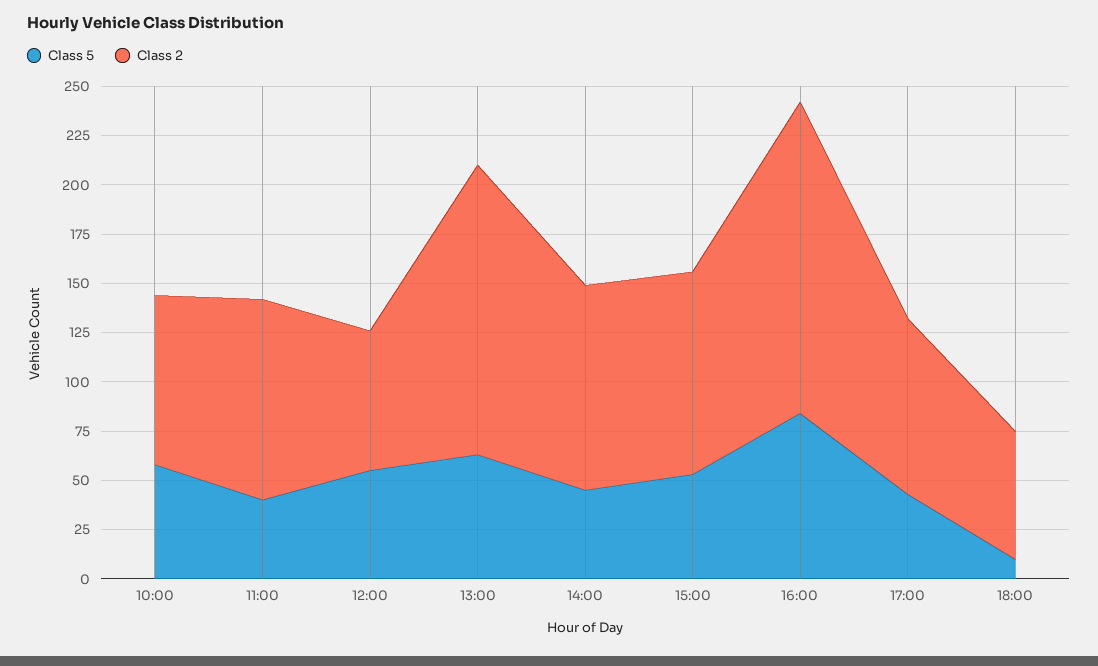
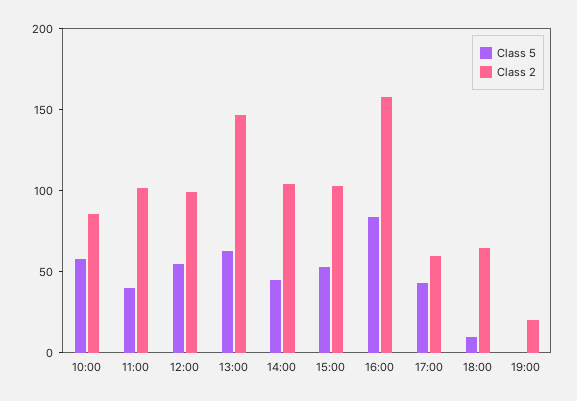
Class 2, 12:00: 70 -> 100
Class 2, 17:00: 90 -> 60
Class 5, 19:00: none -> 0
Class 2, 19:00: none -> 20

